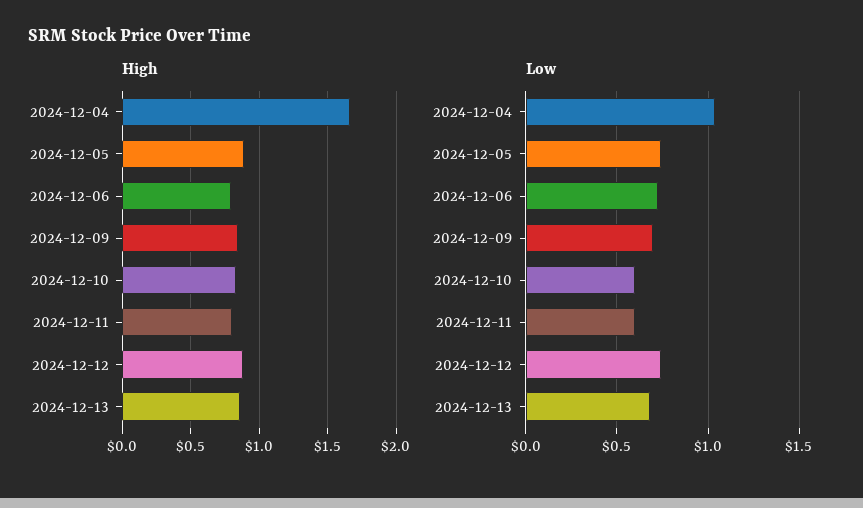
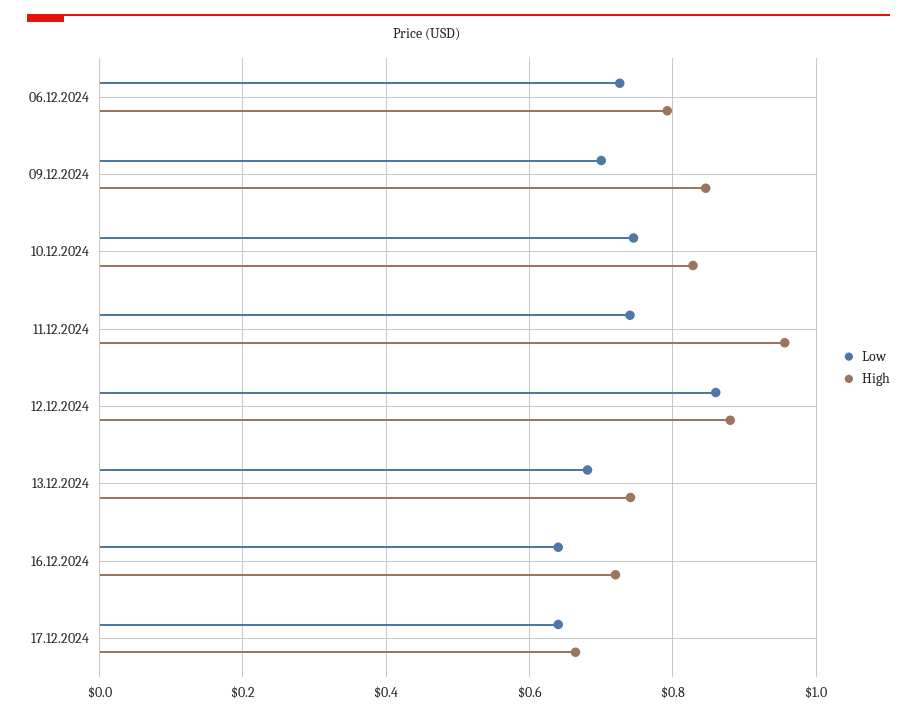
High, 2024-12-04: 1.65 -> none
High, 2024-12-05: 0.9 -> none
High, 2024-12-11: 0.8 -> 0.96
High, 2024-12-13: 0.85 -> 0.74
Low, 2024-12-04: 1.05 -> none
Low, 2024-12-05: 0.75 -> none
Low, 2024-12-10: 0.6 -> 0.74
Low, 2024-12-11: 0.6 -> 0.74
Low, 2024-12-12: 0.75 -> 0.86
Low, 16.12.2024: none -> 0.64
High, 16.12.2024: none -> 0.72
Low, 17.12.2024: none -> 0.64
High, 17.12.2024: none -> 0.66

